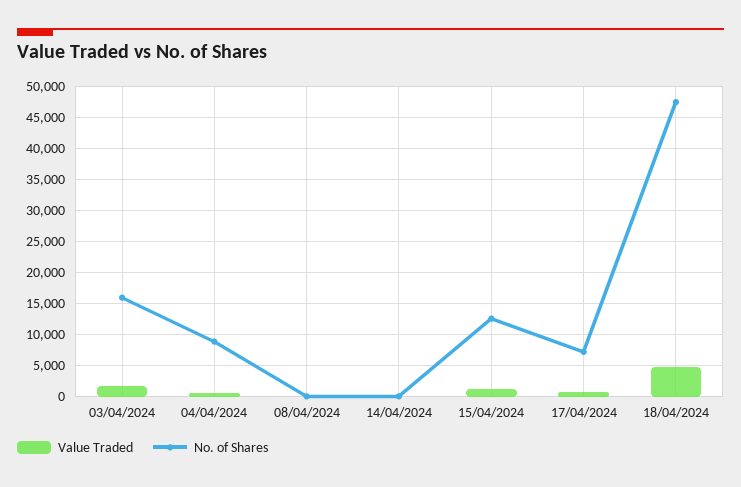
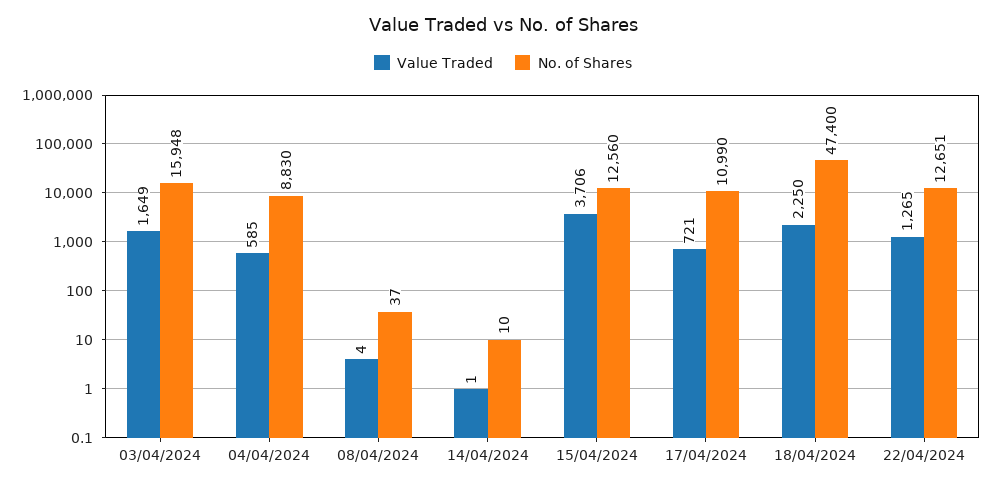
Value Traded, 15/04/2024: 1000 -> 3706
No. of Shares, 17/04/2024: 7000 -> 10990
Value Traded, 18/04/2024: 5000 -> 2250
Value Traded, 22/04/2024: none -> 1265
No. of Shares, 22/04/2024: none -> 12651

